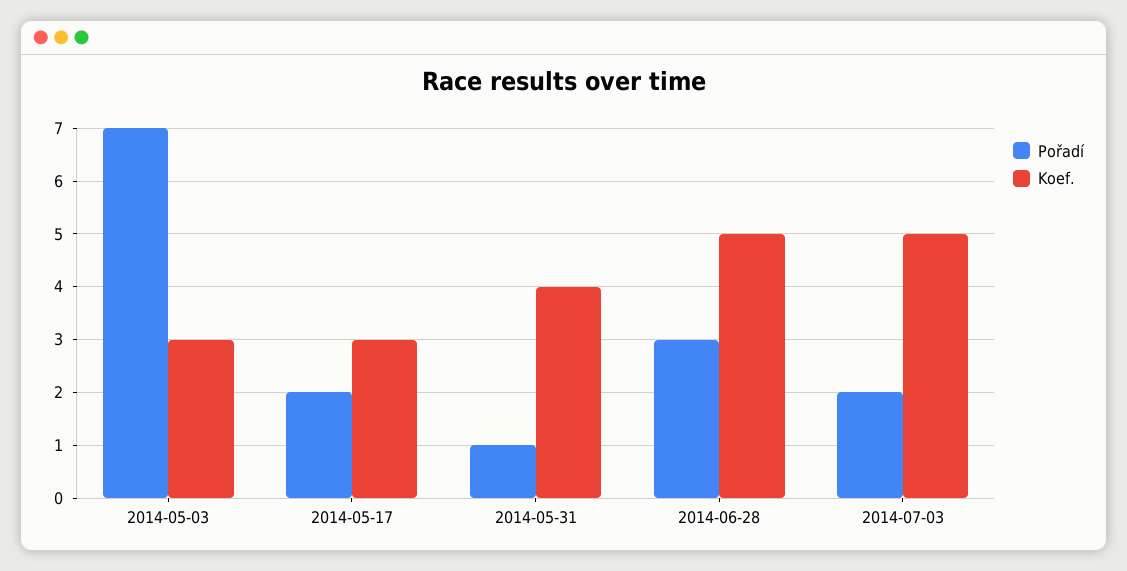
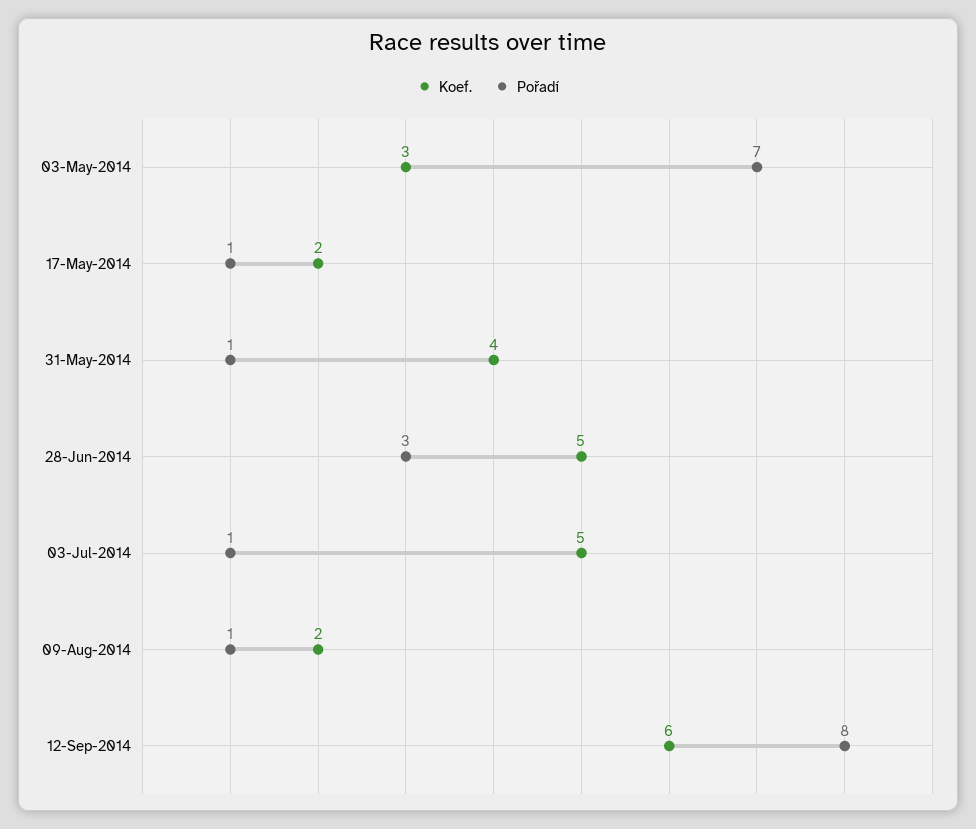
Pořadí, 2014-05-17: 2 -> 1
Koef., 2014-05-17: 3 -> 2
Pořadí, 2014-07-03: 2 -> 1
Koef., 09-Aug-2014: none -> 2
Pořadí, 09-Aug-2014: none -> 1
Koef., 12-Sep-2014: none -> 6
Pořadí, 12-Sep-2014: none -> 8

